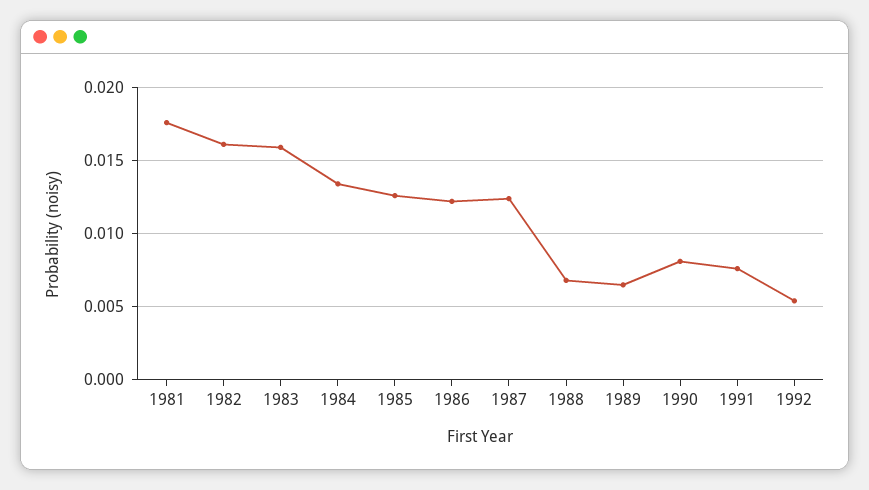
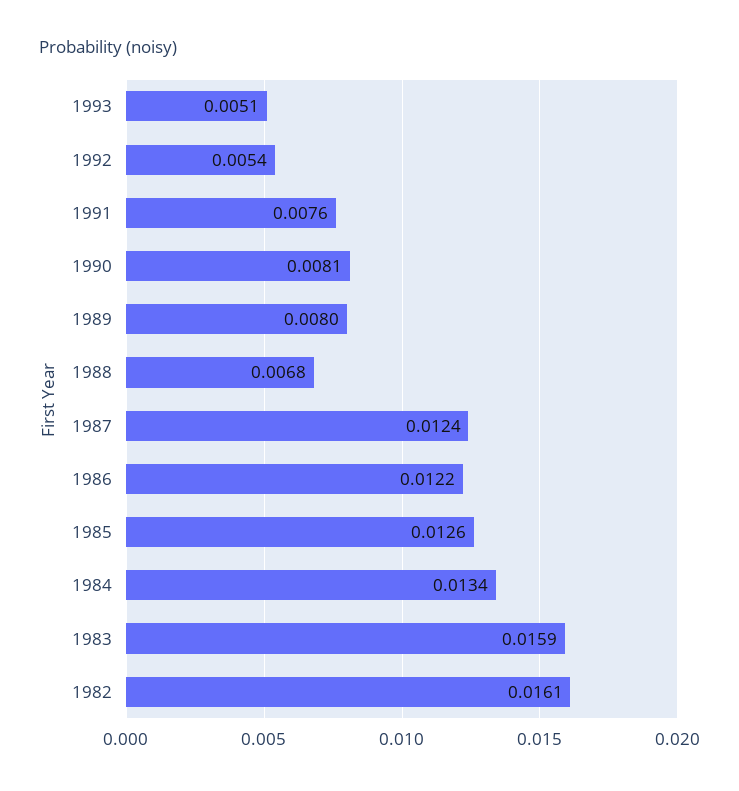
1981: 0.0175 -> none
1989: 0.0065 -> 0.008
1993: none -> 0.0051

